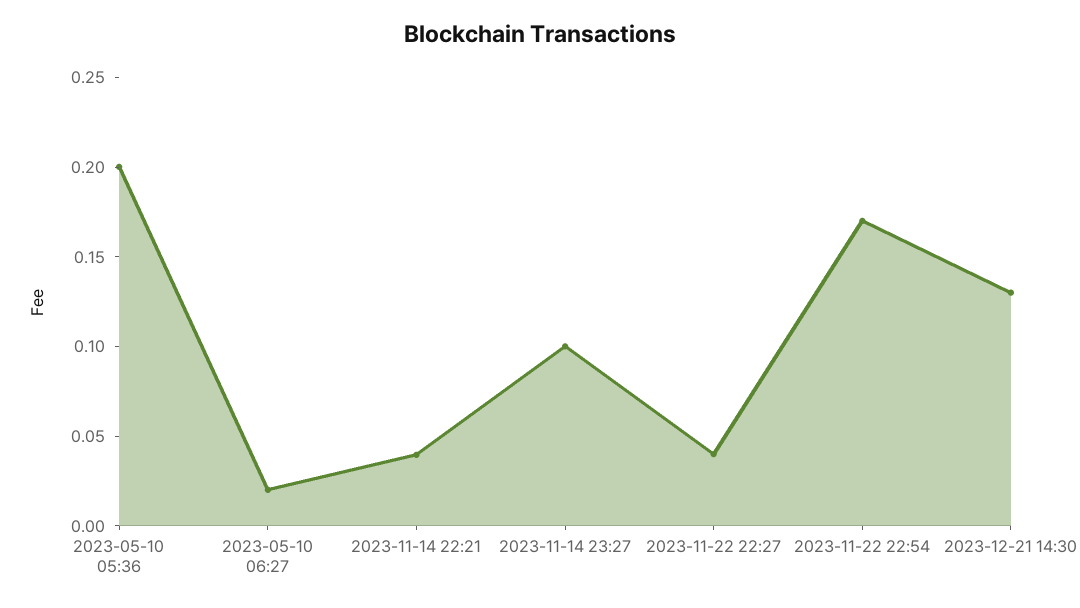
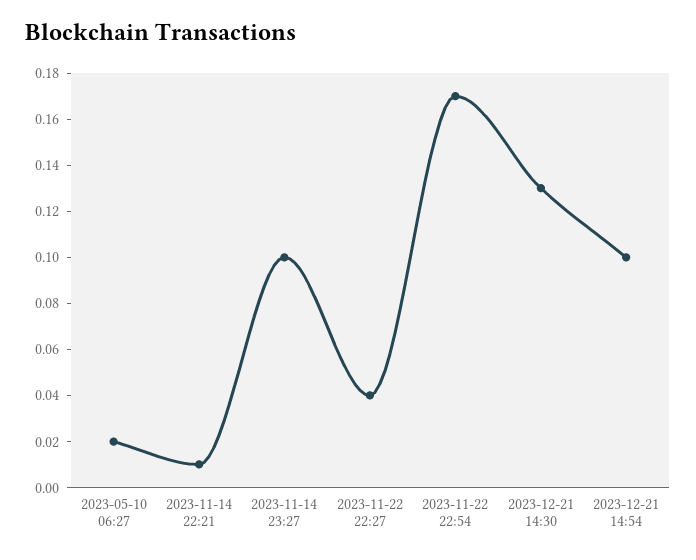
2023-05-10 05:36: 0.2 -> none
2023-11-14 22:21: 0.04 -> 0.01
2023-12-21 14:54: none -> 0.1

